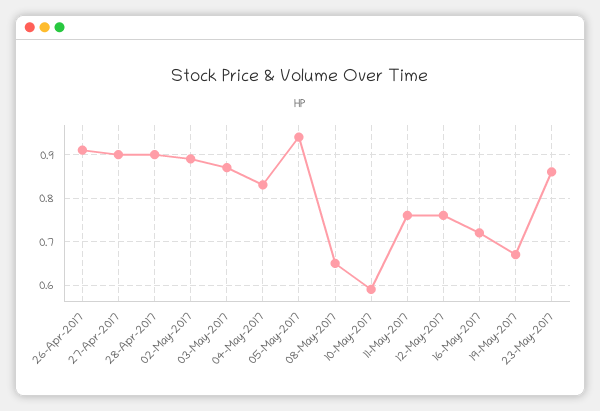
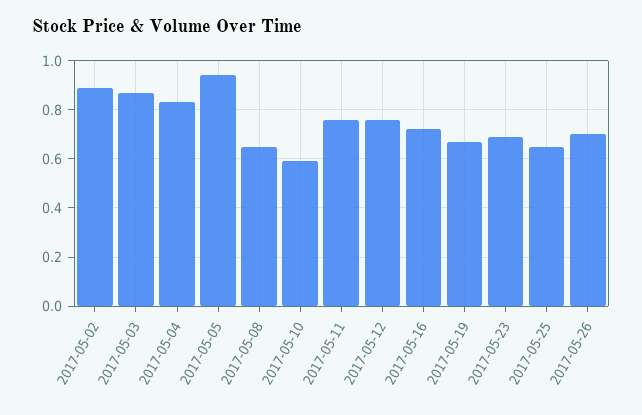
26-Apr-2017: 0.9 -> none
27-Apr-2017: 0.9 -> none
28-Apr-2017: 0.9 -> none
23-May-2017: 0.85 -> 0.7
2017-05-25: none -> 0.65
2017-05-26: none -> 0.7

